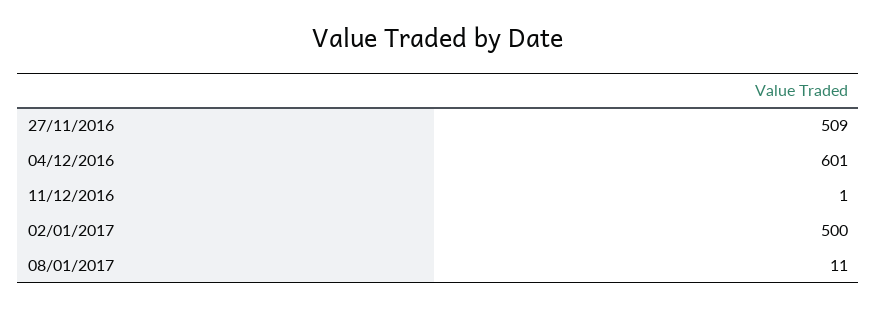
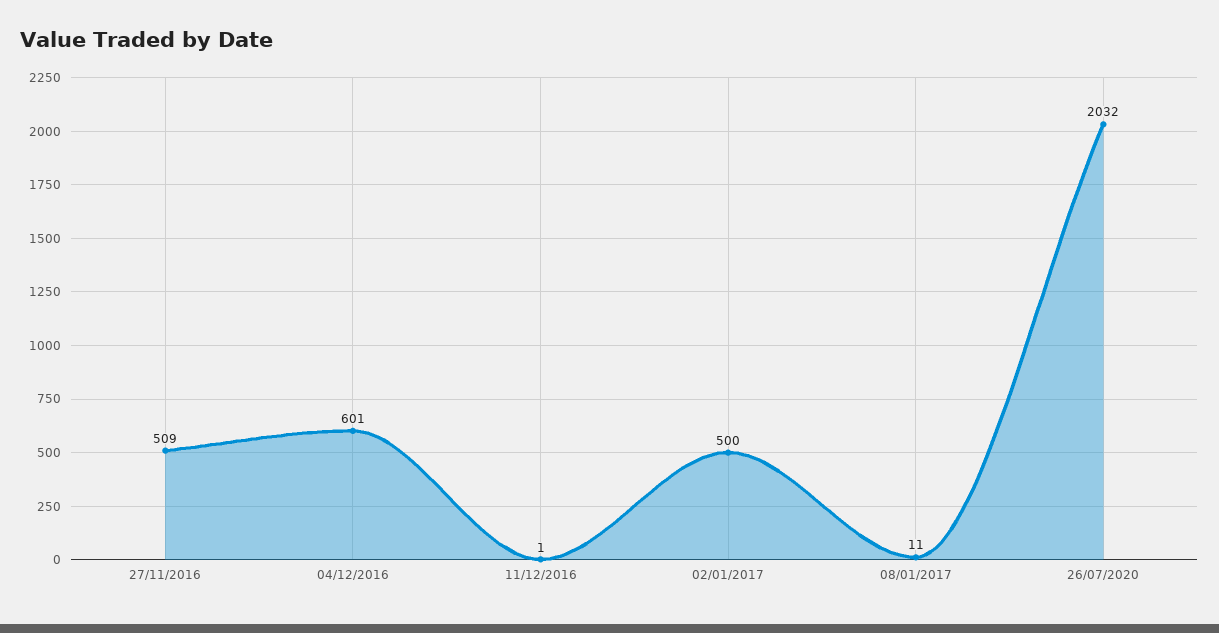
26/07/2020: none -> 2032

